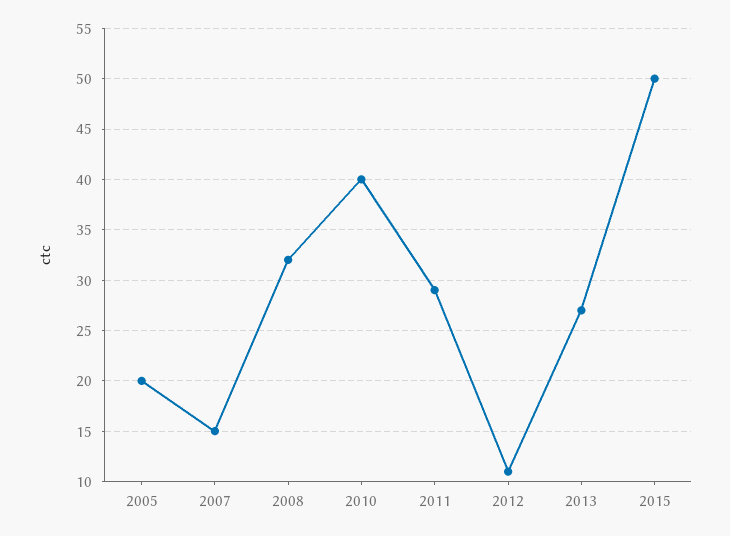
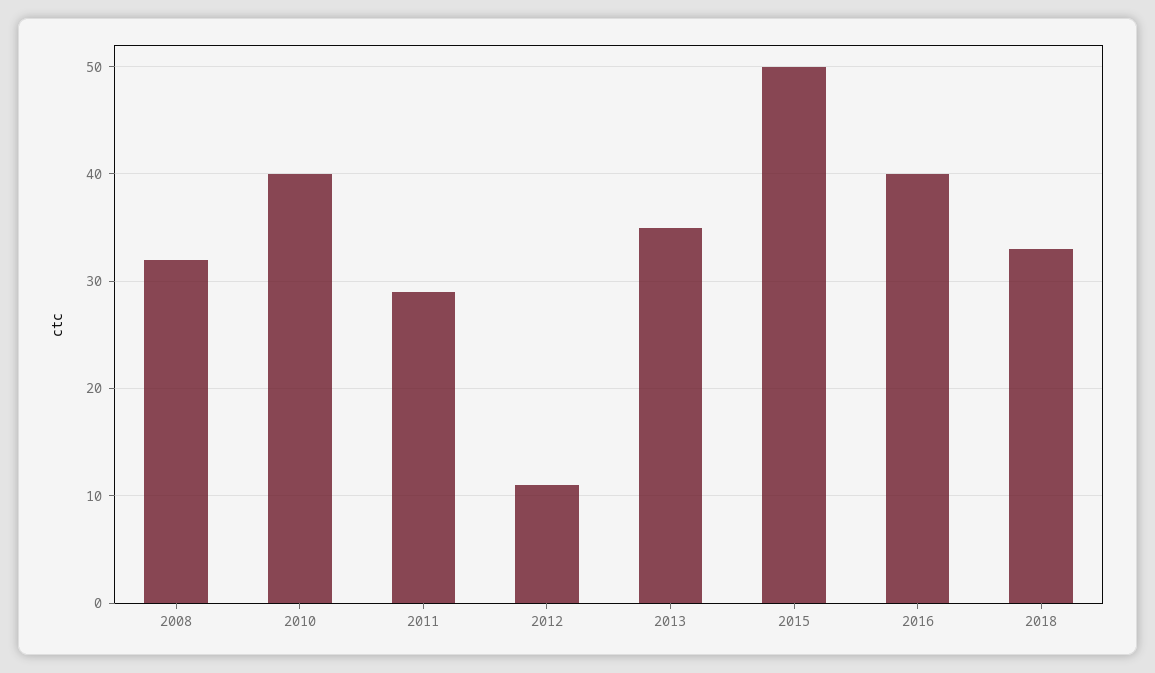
2005: 20 -> none
2007: 15 -> none
2013: 27 -> 35
2016: none -> 40
2018: none -> 33

